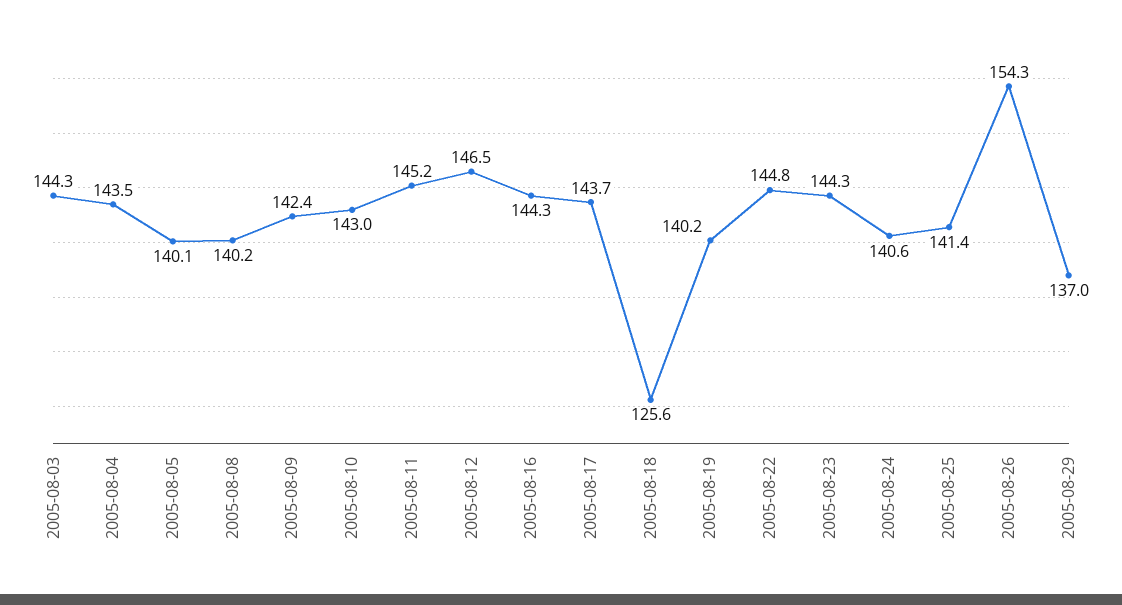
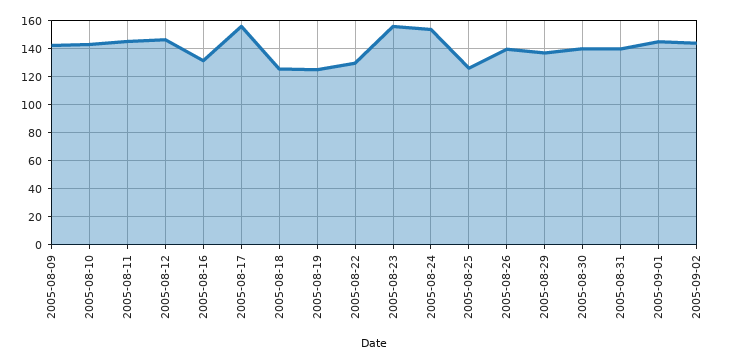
2005-08-03: 144.3 -> none
2005-08-04: 143.5 -> none
2005-08-05: 140.1 -> none
2005-08-08: 140.2 -> none
2005-08-16: 144.3 -> 130
2005-08-17: 143.7 -> 155
2005-08-19: 140.2 -> 125
2005-08-22: 144.8 -> 130
2005-08-23: 144.3 -> 155
2005-08-24: 140.6 -> 155
2005-08-25: 141.4 -> 125
2005-08-26: 154.3 -> 140
2005-08-30: none -> 140
2005-08-31: none -> 140
2005-09-01: none -> 145
2005-09-02: none -> 145

